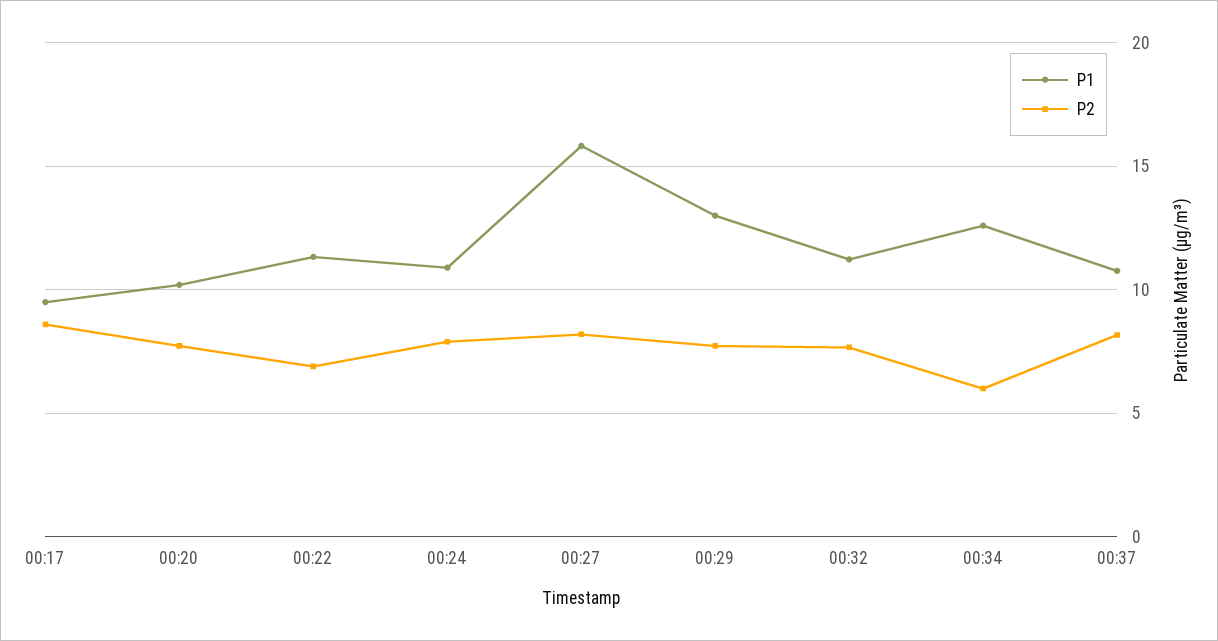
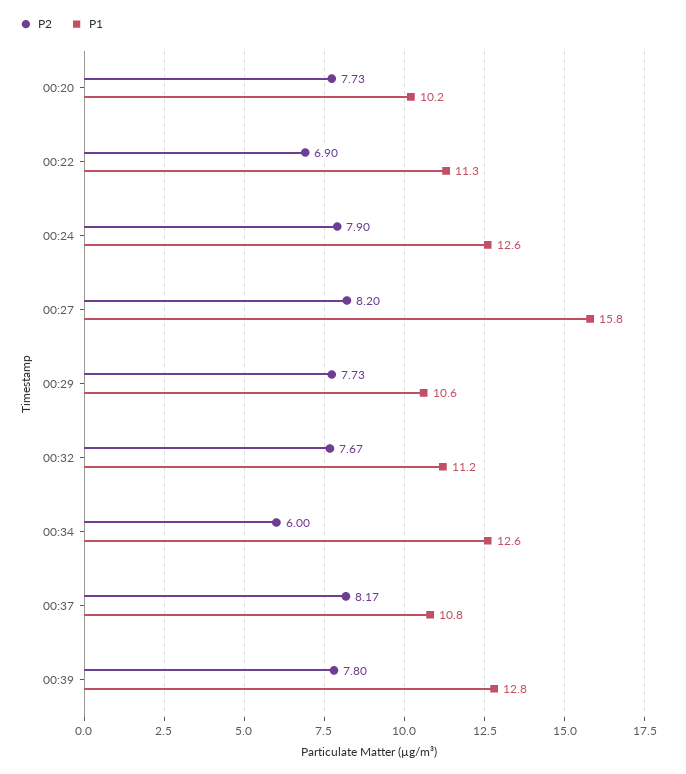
P1, 00:17: 9.5 -> none
P2, 00:17: 8.5 -> none
P1, 00:24: 11 -> 12.6
P1, 00:29: 13 -> 10.6
P2, 00:39: none -> 7.8
P1, 00:39: none -> 12.8

